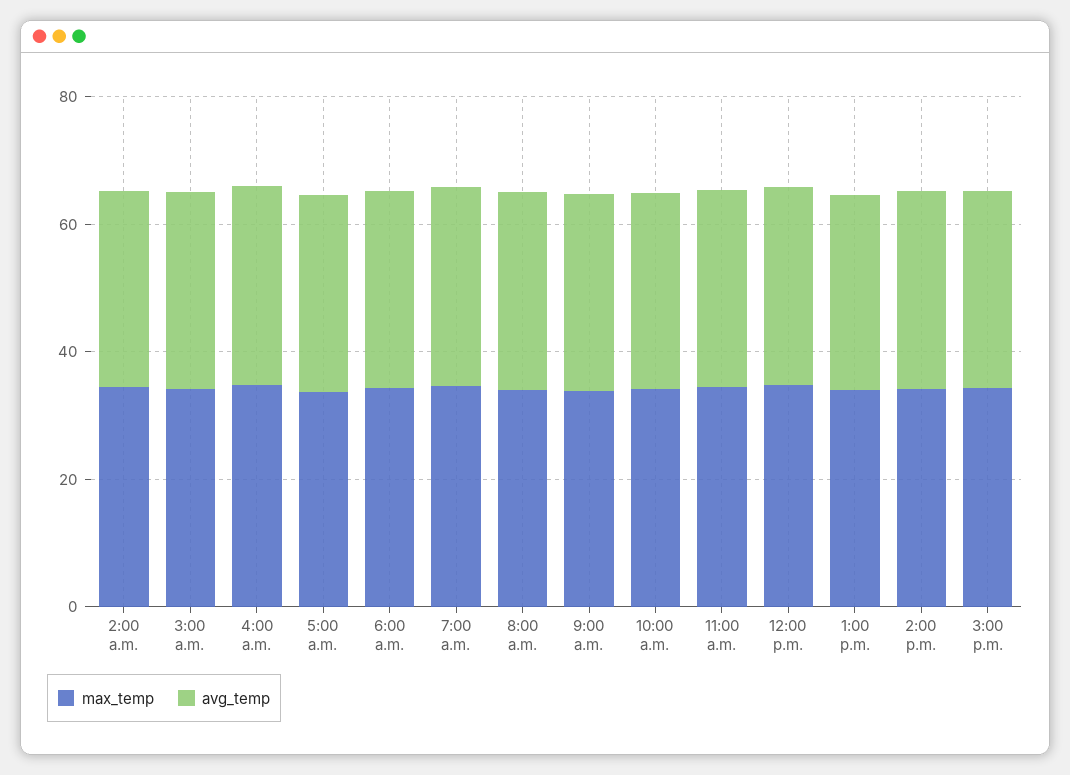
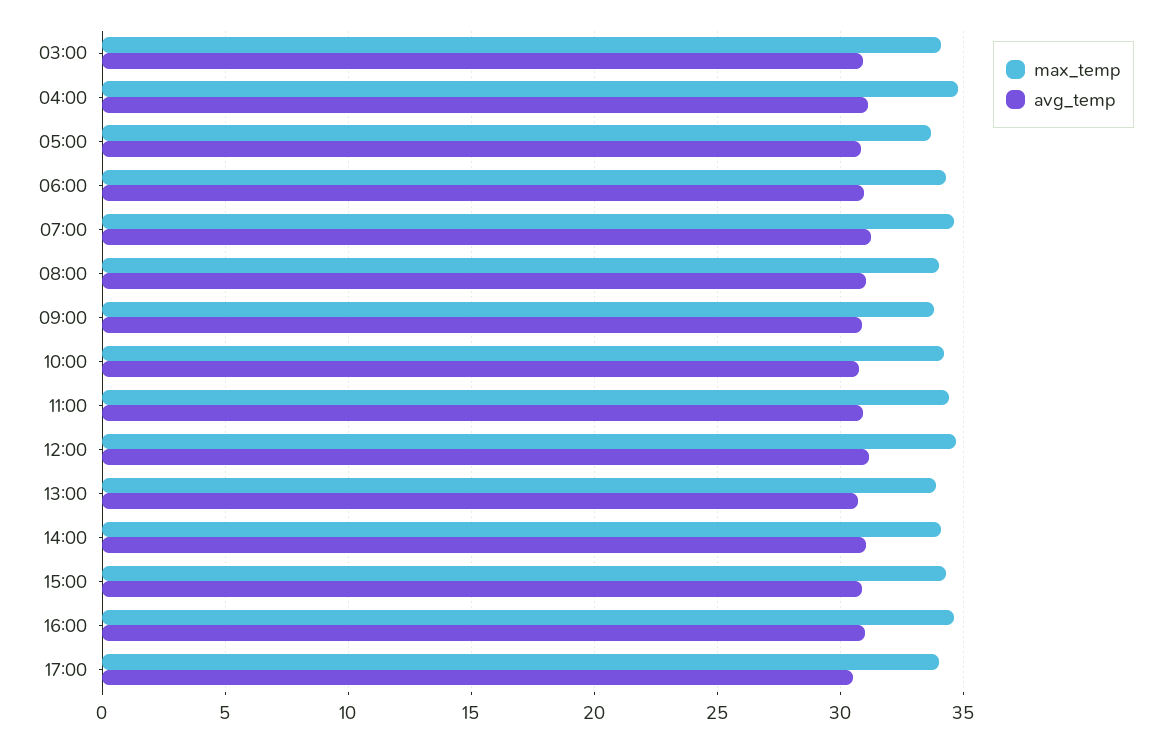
max_temp, 2:00 a.m.: 35 -> none
avg_temp, 2:00 a.m.: 30 -> none
max_temp, 16:00: none -> 34.5
avg_temp, 16:00: none -> 31
max_temp, 17:00: none -> 34
avg_temp, 17:00: none -> 30.5

